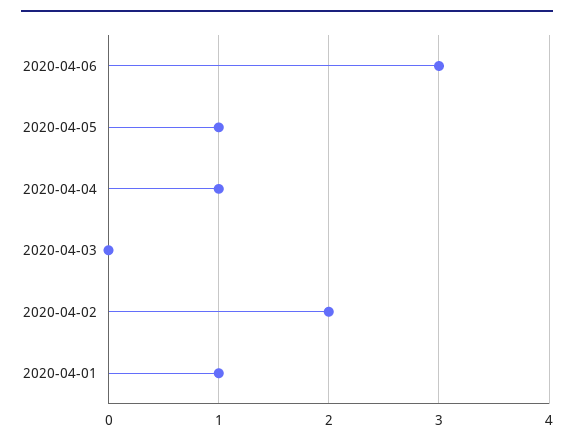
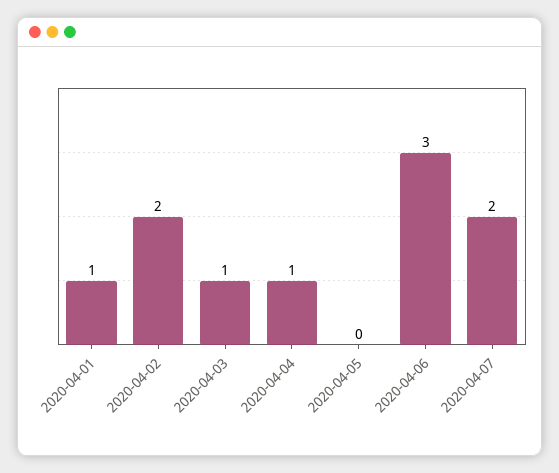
2020-04-05: 1 -> 0
2020-04-03: 0 -> 1
2020-04-07: none -> 2

